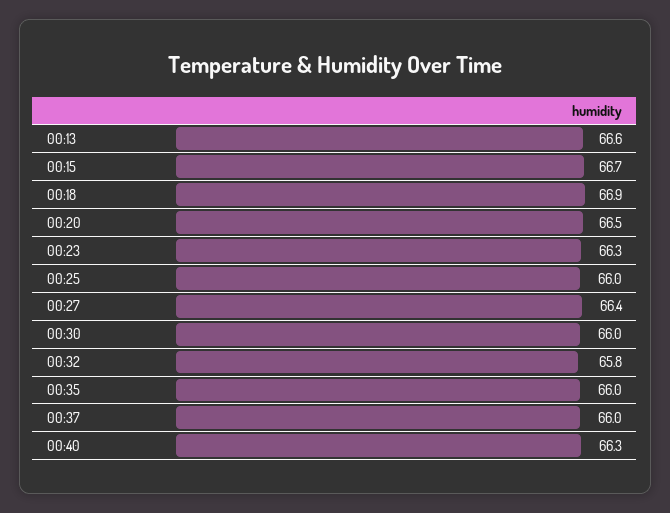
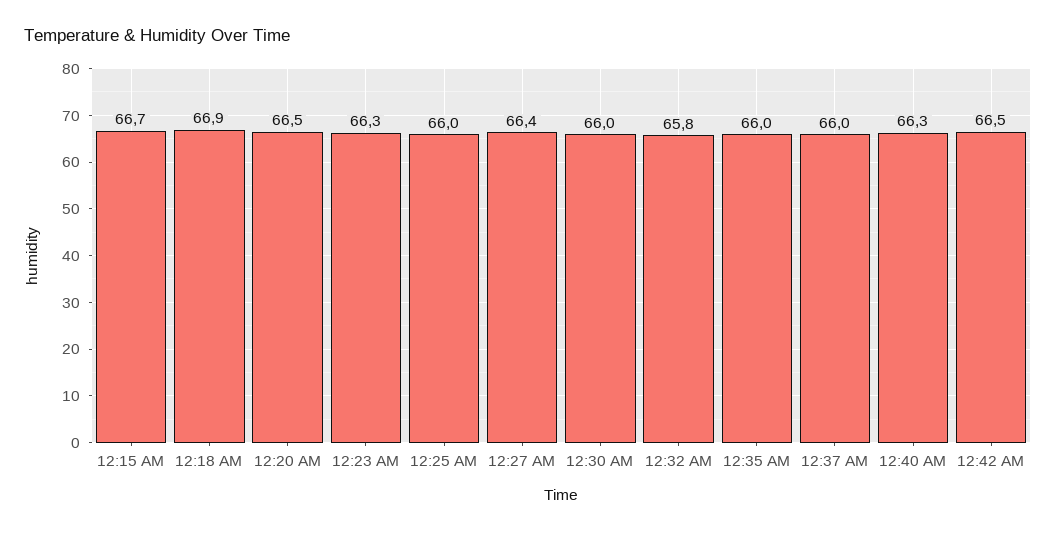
00:13: 66.6 -> none
12:42 AM: none -> 66.5

